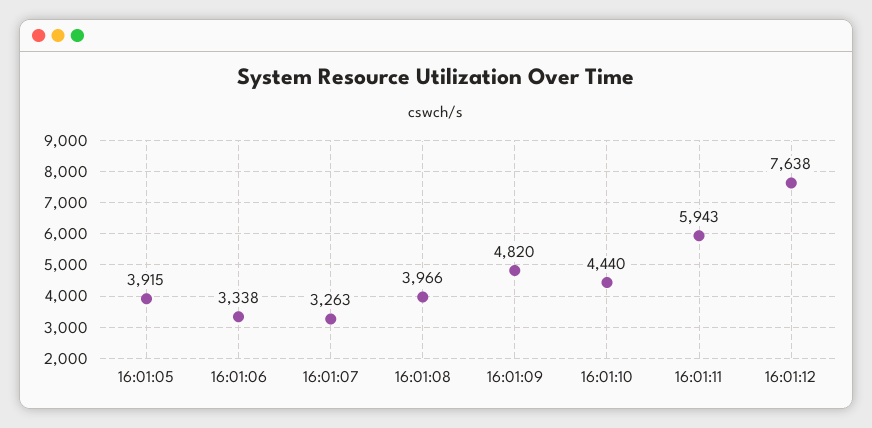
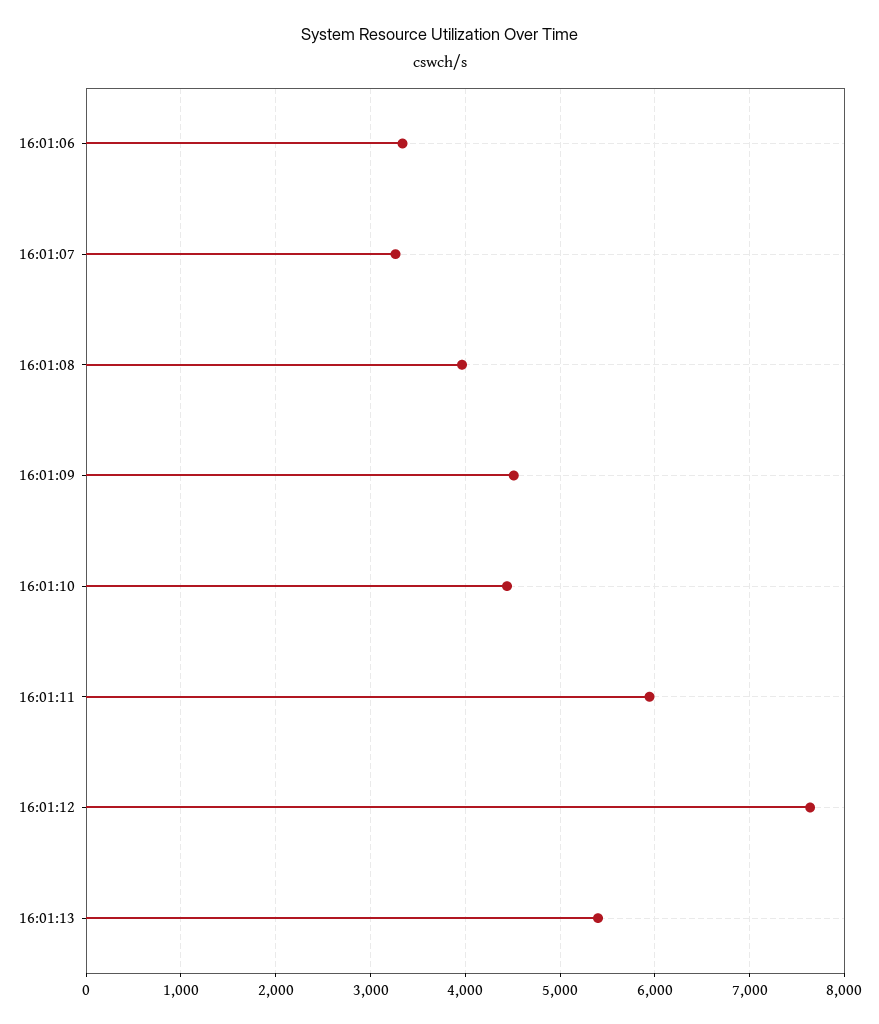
16:01:05: 3915 -> none
16:01:09: 4820 -> 4500
16:01:13: none -> 5400

